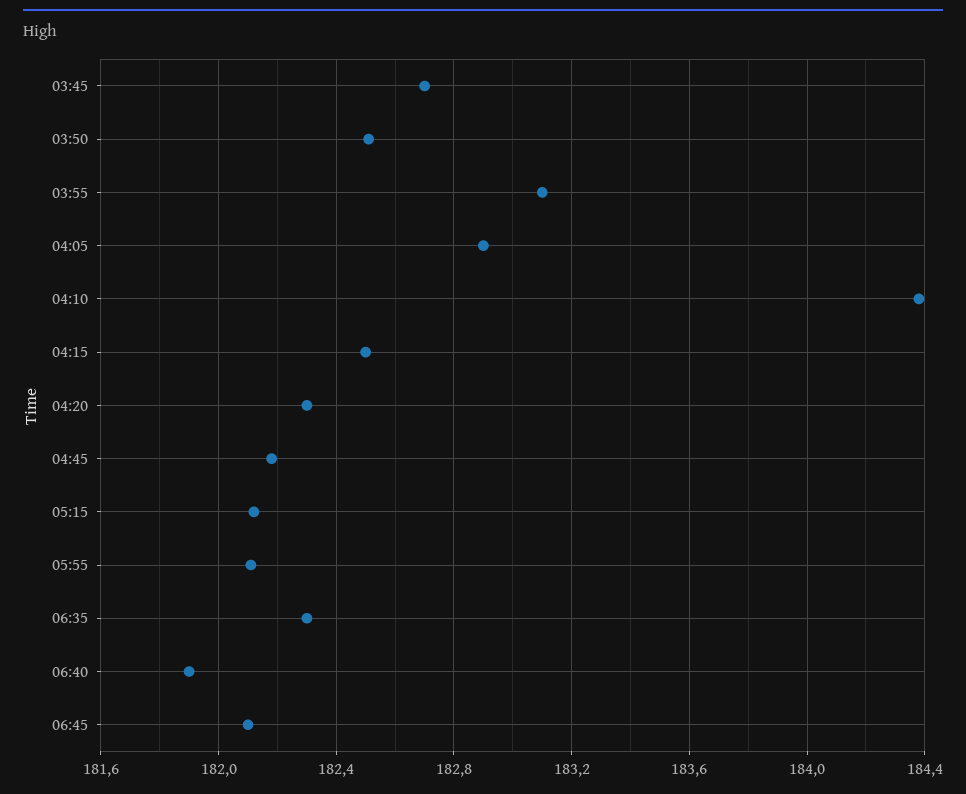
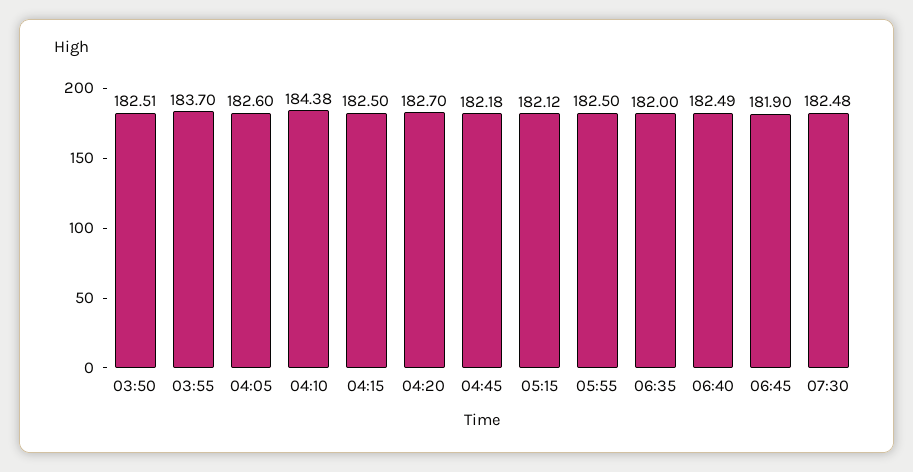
03:45: 182.7 -> none
03:55: 183.1 -> 183.7
04:05: 182.9 -> 182.6
04:20: 182.3 -> 182.7
05:55: 182.1 -> 182.5
06:35: 182.3 -> 182
06:40: 181.9 -> 182.49
06:45: 182.1 -> 181.9
07:30: none -> 182.48

